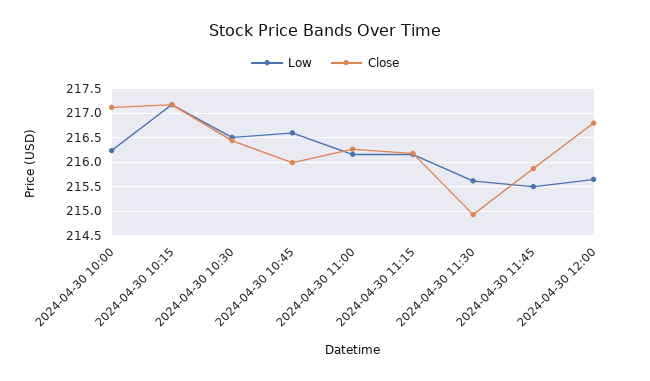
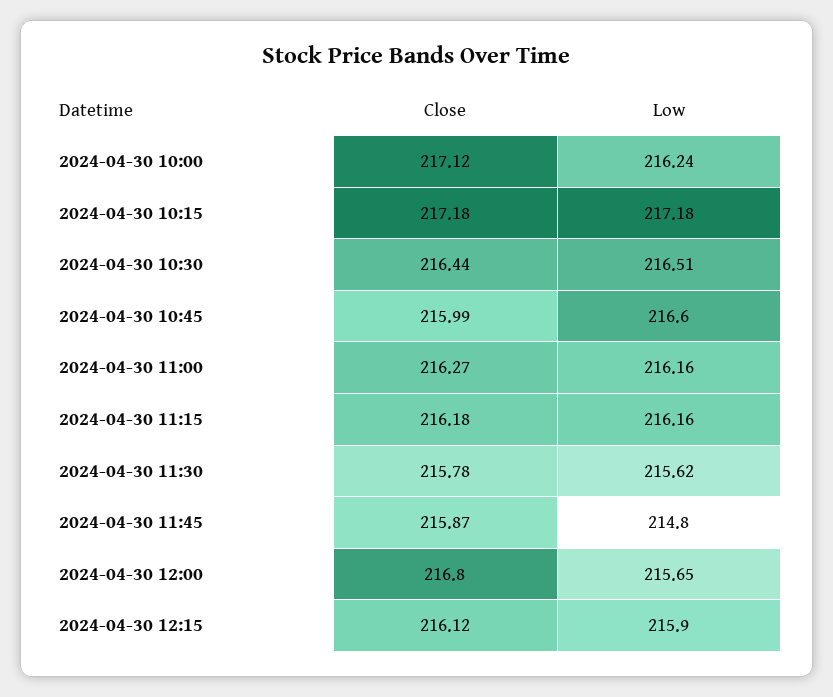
Close, 2024-04-30 11:30: 215 -> 215.78
Low, 2024-04-30 11:45: 215.5 -> 214.8
Close, 2024-04-30 12:15: none -> 216.12
Low, 2024-04-30 12:15: none -> 215.9

